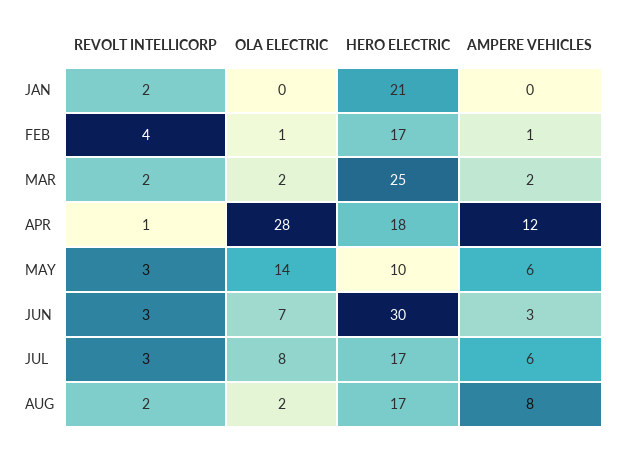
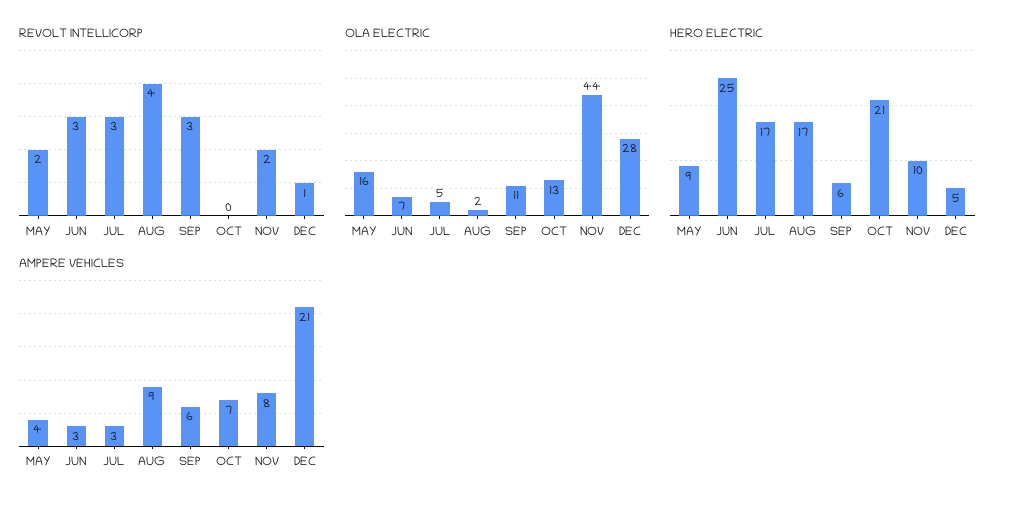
REVOLT INTELLICORP, JAN: 2 -> none
OLA ELECTRIC, JAN: 0 -> none
HERO ELECTRIC, JAN: 21 -> none
AMPERE VEHICLES, JAN: 0 -> none
REVOLT INTELLICORP, FEB: 4 -> none
OLA ELECTRIC, FEB: 1 -> none
HERO ELECTRIC, FEB: 17 -> none
AMPERE VEHICLES, FEB: 1 -> none
REVOLT INTELLICORP, MAR: 2 -> none
OLA ELECTRIC, MAR: 2 -> none
HERO ELECTRIC, MAR: 25 -> none
AMPERE VEHICLES, MAR: 2 -> none
REVOLT INTELLICORP, APR: 1 -> none
OLA ELECTRIC, APR: 28 -> none
HERO ELECTRIC, APR: 18 -> none
AMPERE VEHICLES, APR: 12 -> none
REVOLT INTELLICORP, MAY: 3 -> 2
OLA ELECTRIC, MAY: 14 -> 16
HERO ELECTRIC, MAY: 10 -> 9
AMPERE VEHICLES, MAY: 6 -> 4
HERO ELECTRIC, JUN: 30 -> 25
OLA ELECTRIC, JUL: 8 -> 5
AMPERE VEHICLES, JUL: 6 -> 3
REVOLT INTELLICORP, AUG: 2 -> 4
AMPERE VEHICLES, AUG: 8 -> 9
REVOLT INTELLICORP, SEP: none -> 3
REVOLT INTELLICORP, OCT: none -> 0
REVOLT INTELLICORP, NOV: none -> 2
REVOLT INTELLICORP, DEC: none -> 1
OLA ELECTRIC, SEP: none -> 11
OLA ELECTRIC, OCT: none -> 13
OLA ELECTRIC, NOV: none -> 44
OLA ELECTRIC, DEC: none -> 28
HERO ELECTRIC, SEP: none -> 6
HERO ELECTRIC, OCT: none -> 21
HERO ELECTRIC, NOV: none -> 10
HERO ELECTRIC, DEC: none -> 5
AMPERE VEHICLES, SEP: none -> 6
AMPERE VEHICLES, OCT: none -> 7
AMPERE VEHICLES, NOV: none -> 8
AMPERE VEHICLES, DEC: none -> 21

